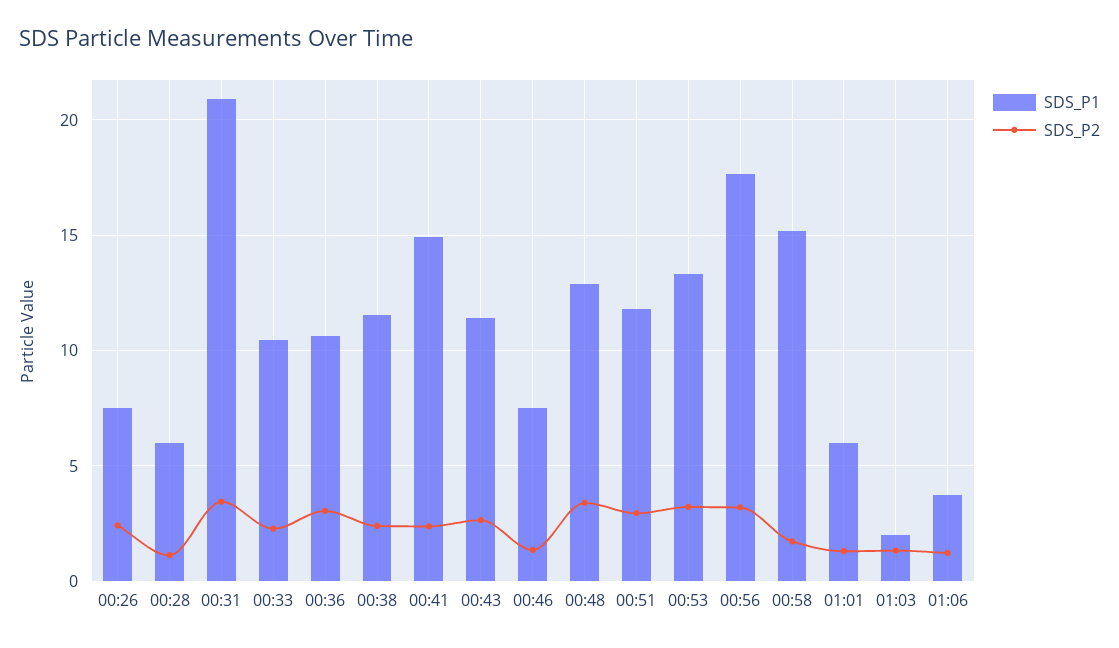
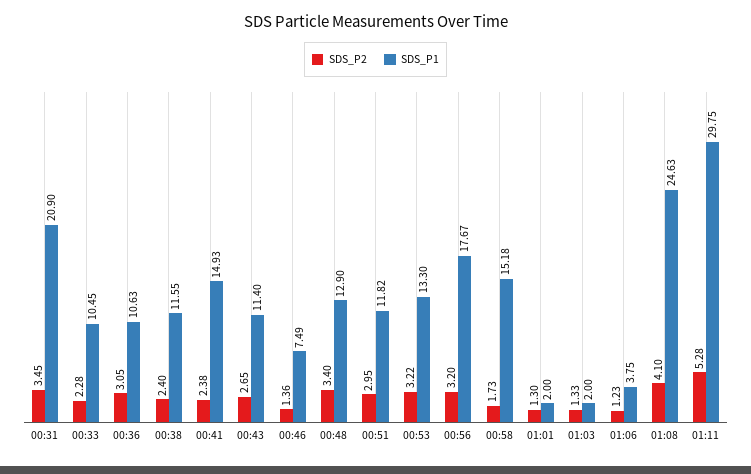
SDS_P1, 00:26: 7.5 -> none
SDS_P2, 00:26: 2.5 -> none
SDS_P1, 00:28: 6 -> none
SDS_P2, 00:28: 1 -> none
SDS_P1, 01:01: 6 -> 2
SDS_P2, 01:08: none -> 4.1
SDS_P1, 01:08: none -> 24.63
SDS_P2, 01:11: none -> 5.28
SDS_P1, 01:11: none -> 29.75

